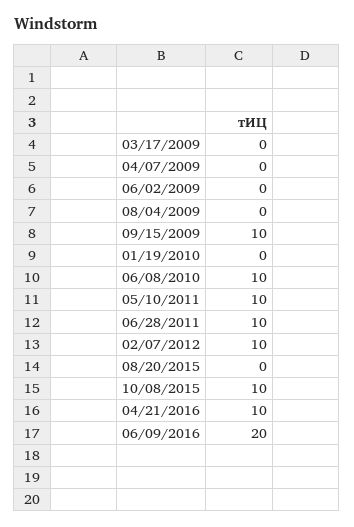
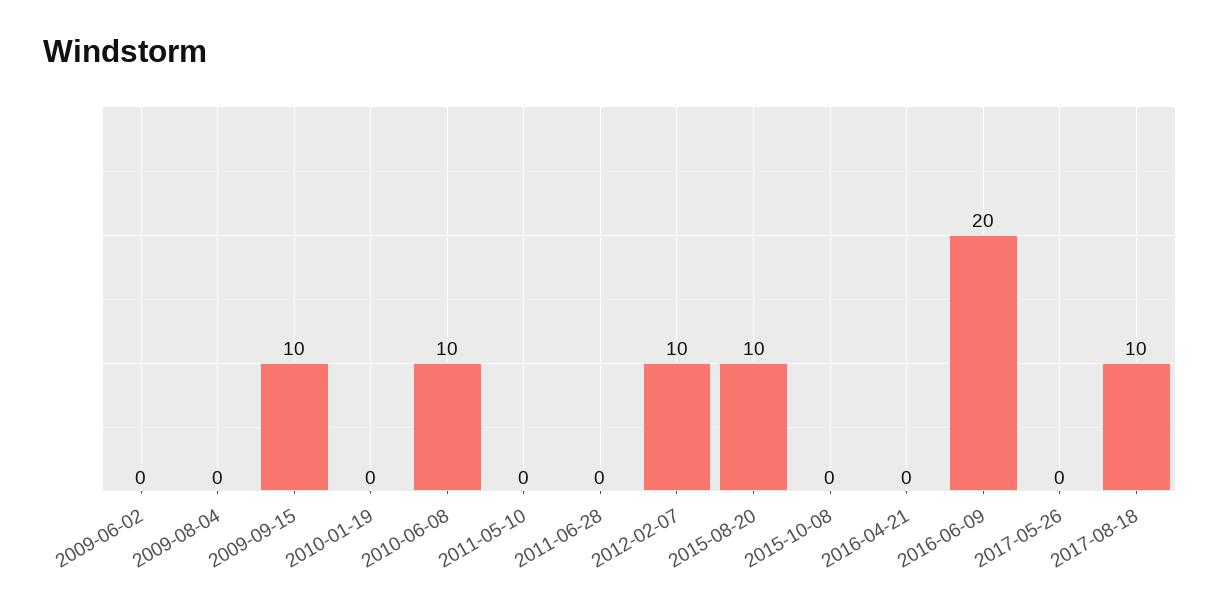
03/17/2009: 0 -> none
04/07/2009: 0 -> none
05/10/2011: 10 -> 0
06/28/2011: 10 -> 0
08/20/2015: 0 -> 10
10/08/2015: 10 -> 0
04/21/2016: 10 -> 0
2017-05-26: none -> 0
2017-08-18: none -> 10

